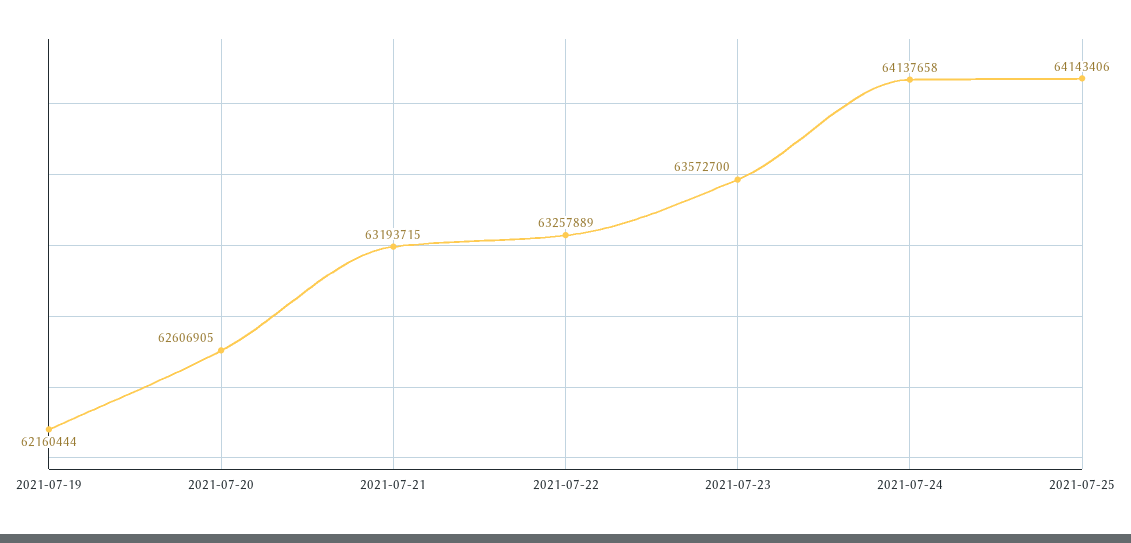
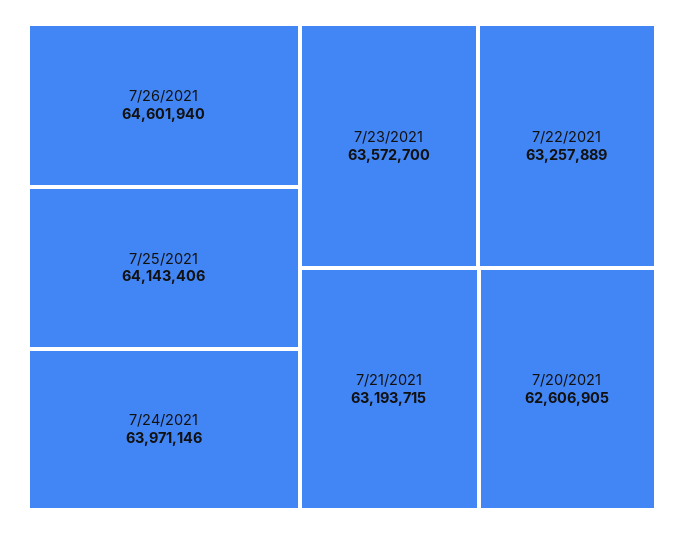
2021-07-19: 62160444 -> none
2021-07-24: 64137658 -> 63971146
7/26/2021: none -> 64601940

